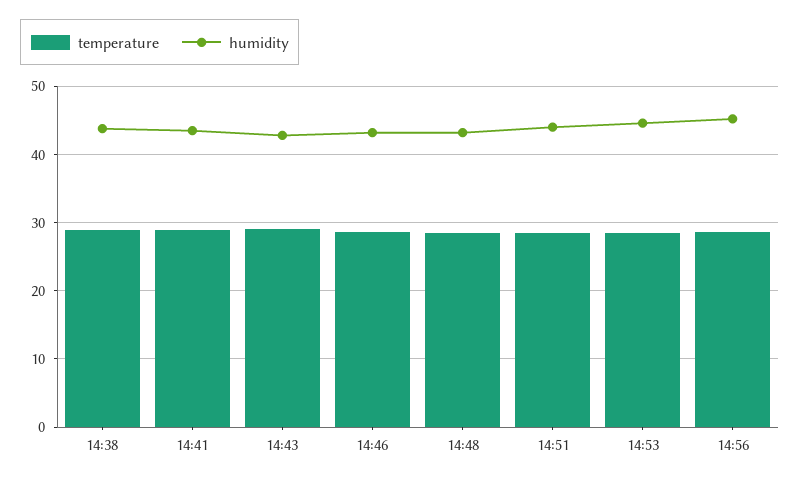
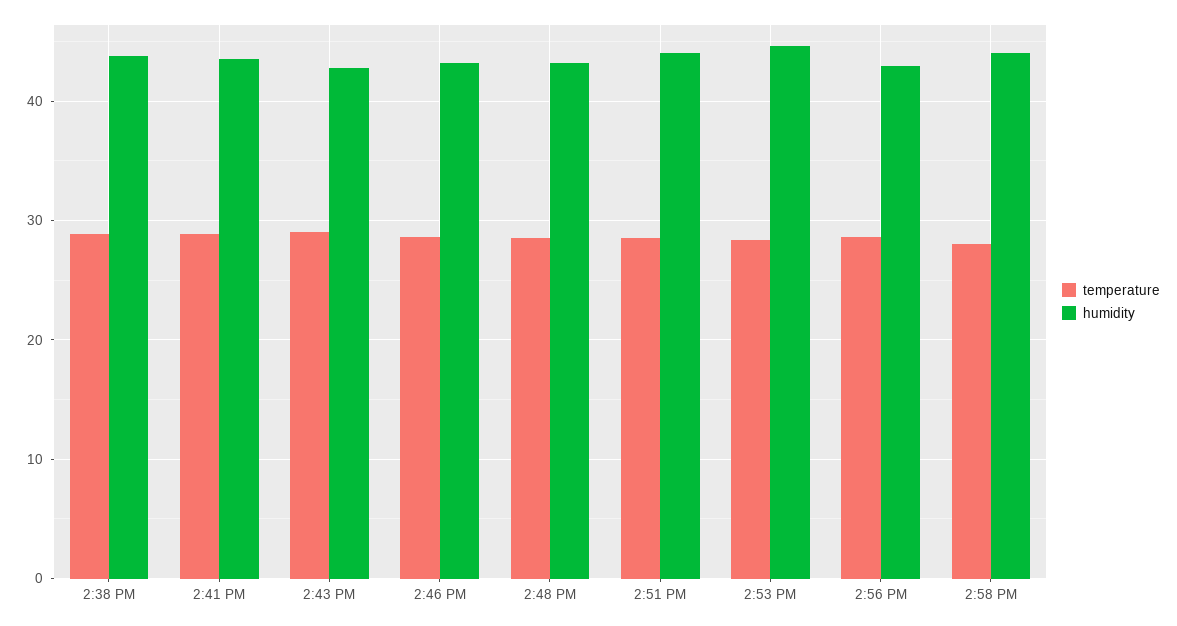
humidity, 14:56: 45 -> 43
temperature, 2:58 PM: none -> 28
humidity, 2:58 PM: none -> 44

